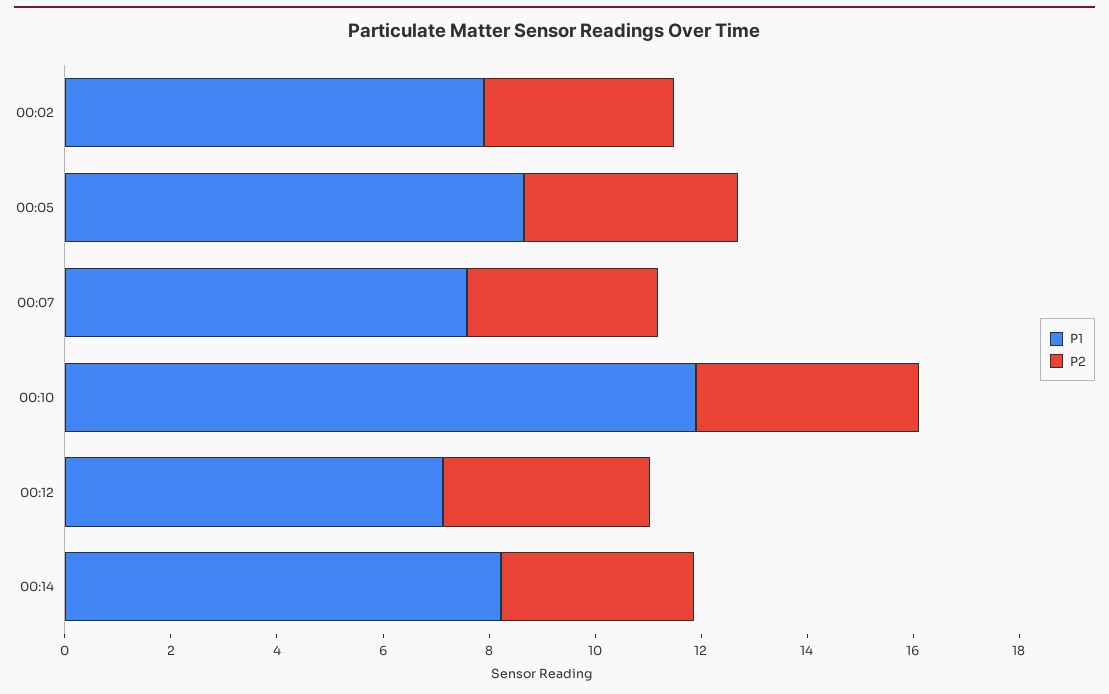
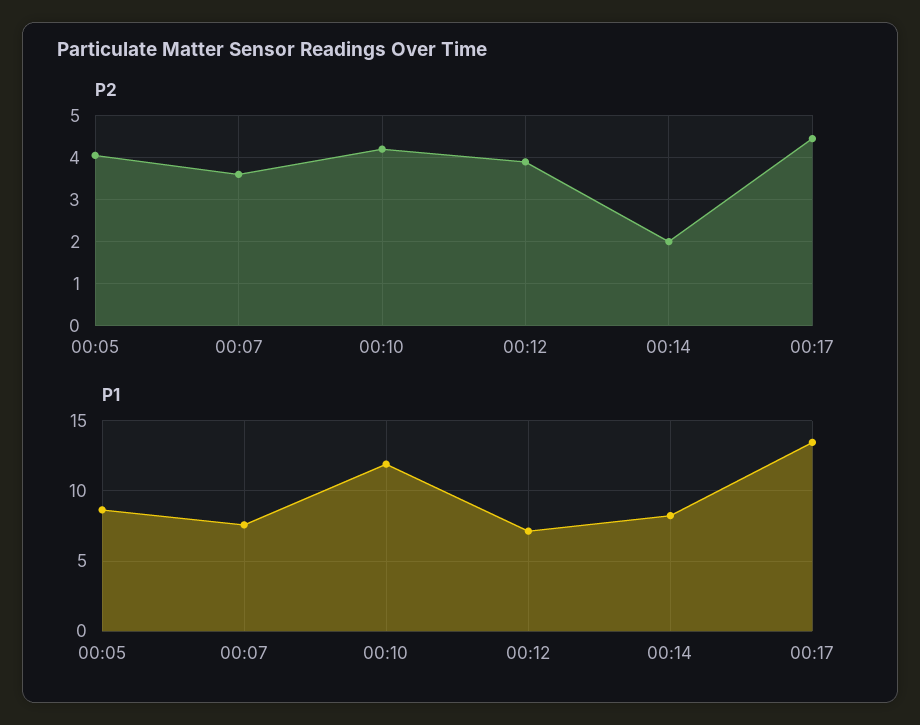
P1, 00:02: 8 -> none
P2, 00:02: 3.5 -> none
P2, 00:14: 3.5 -> 2
P2, 00:17: none -> 4.4
P1, 00:17: none -> 13.5

